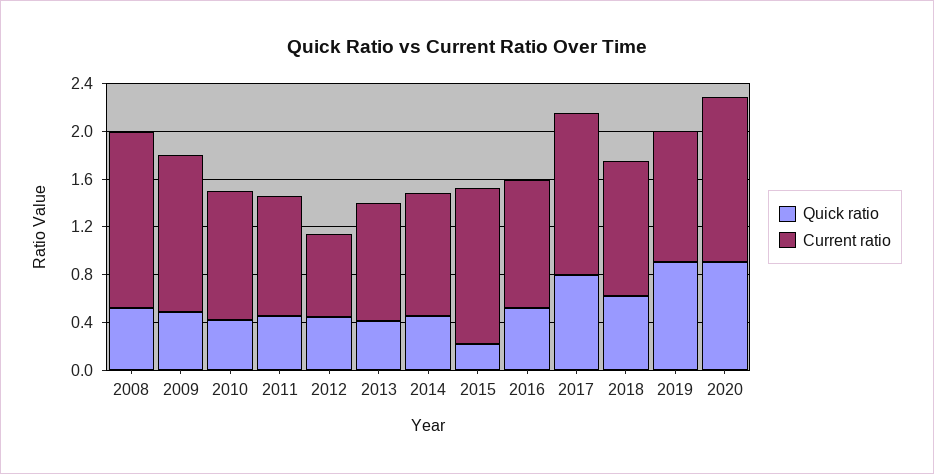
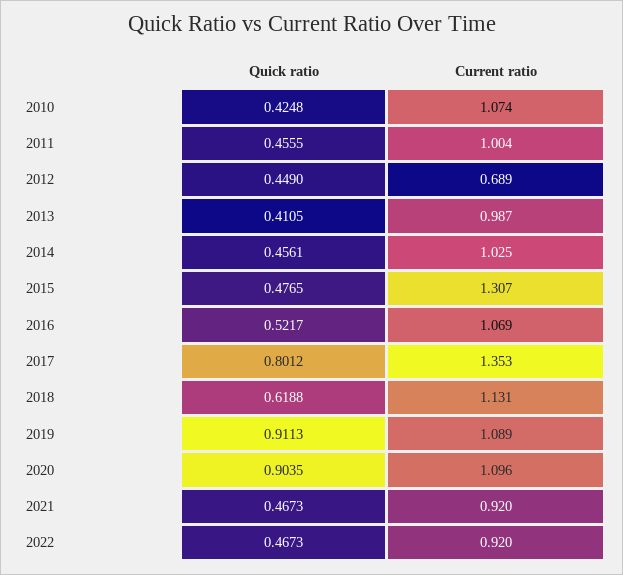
Quick ratio, 2008: 0.5 -> none
Current ratio, 2008: 1.5 -> none
Quick ratio, 2009: 0.5 -> none
Current ratio, 2009: 1.3 -> none
Quick ratio, 2015: 0.2 -> 0.4765
Current ratio, 2020: 1.4 -> 1.096
Quick ratio, 2021: none -> 0.4673
Current ratio, 2021: none -> 0.92
Quick ratio, 2022: none -> 0.4673
Current ratio, 2022: none -> 0.92

